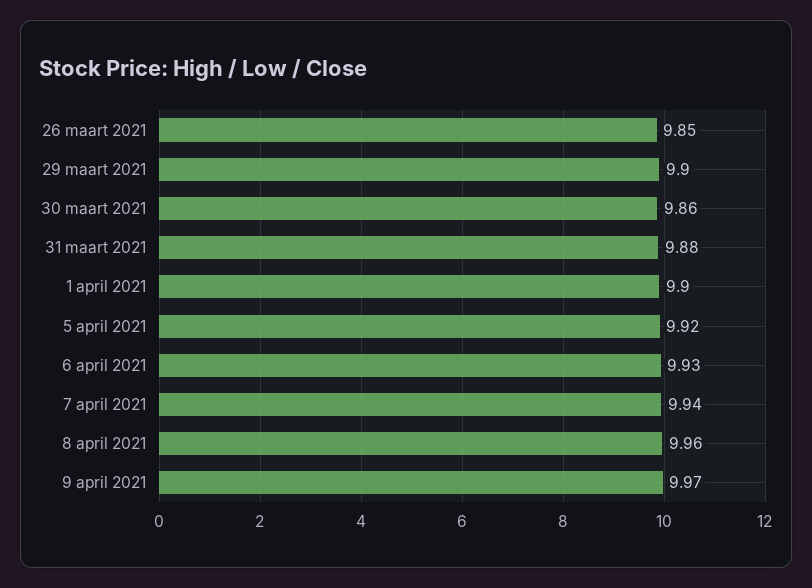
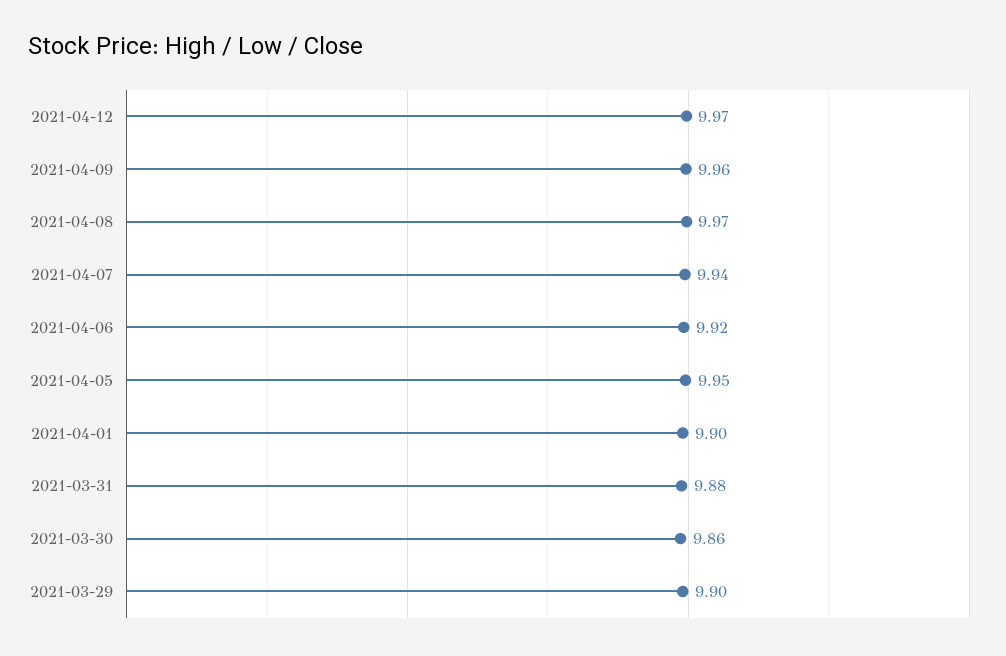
26 maart 2021: 9.85 -> none
5 april 2021: 9.92 -> 9.95
6 april 2021: 9.93 -> 9.92
8 april 2021: 9.96 -> 9.97
9 april 2021: 9.97 -> 9.96
2021-04-12: none -> 9.97

